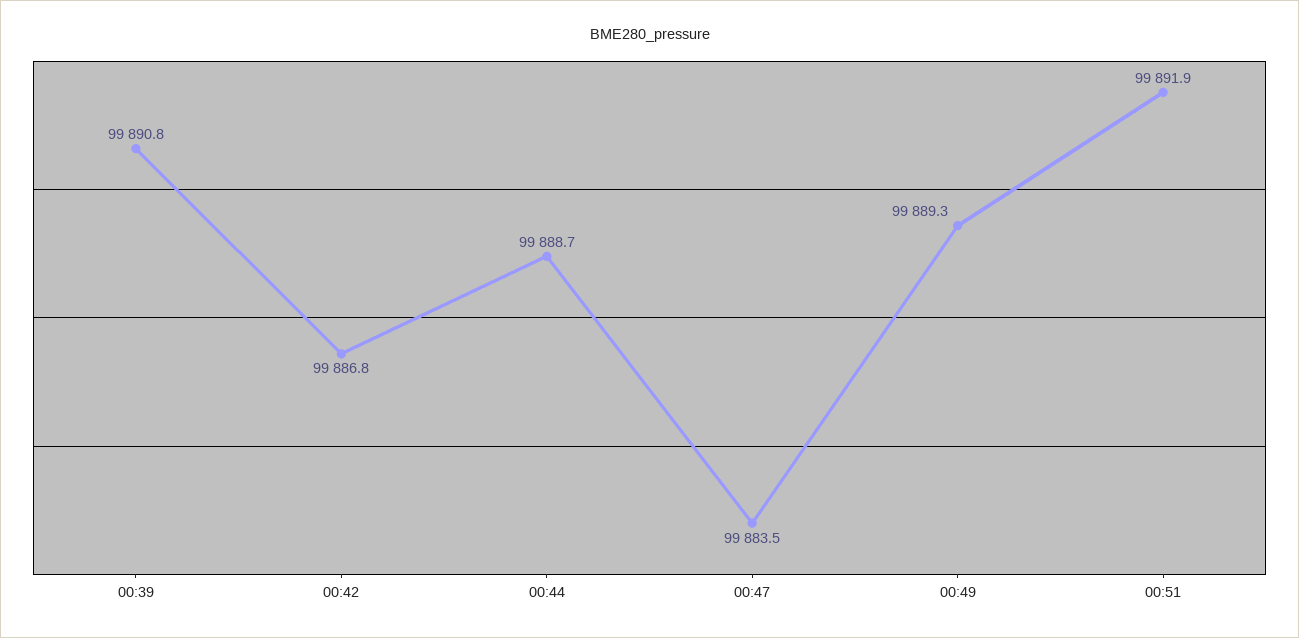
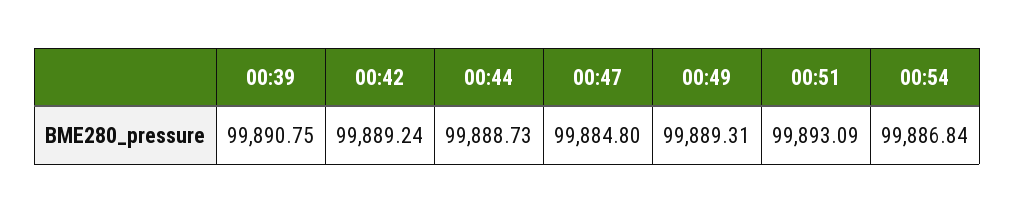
00:42: 99886.8 -> 99889.24
00:47: 99883.5 -> 99884.8
00:51: 99891.9 -> 99893.09
00:54: none -> 99886.84

